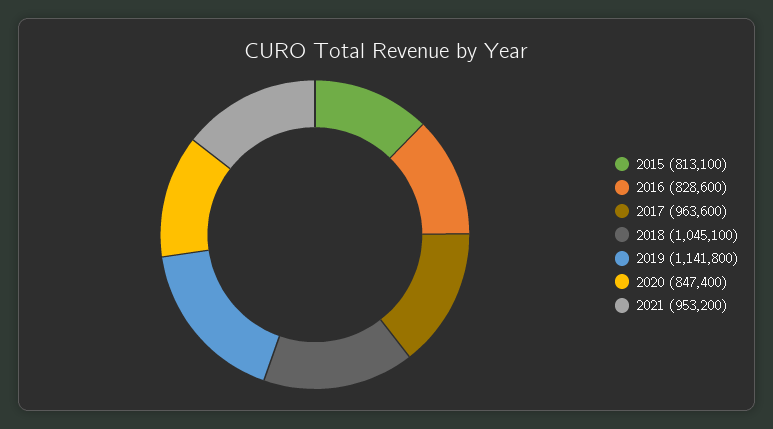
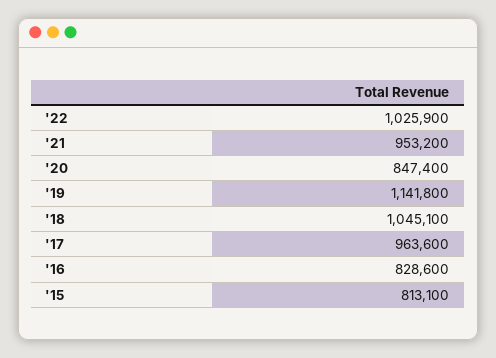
'22: none -> 1025900

